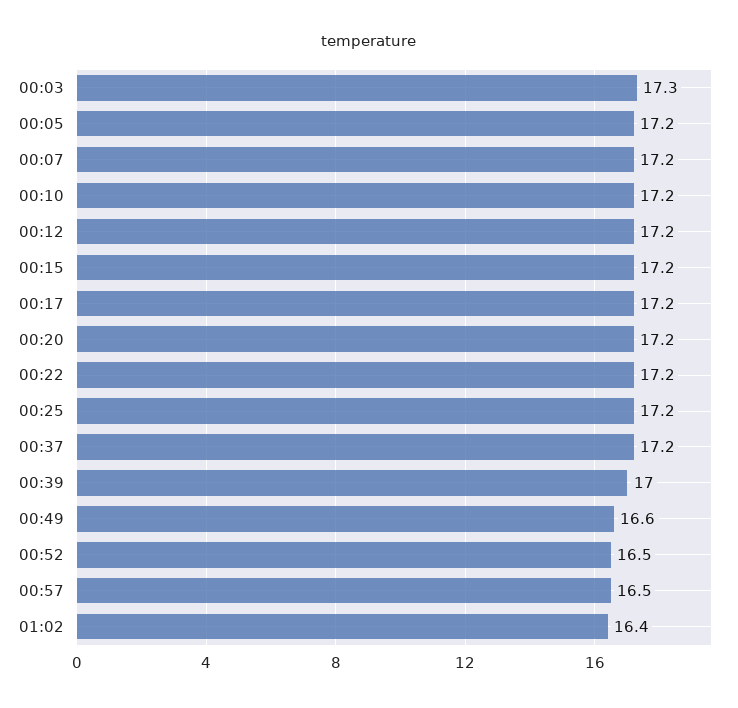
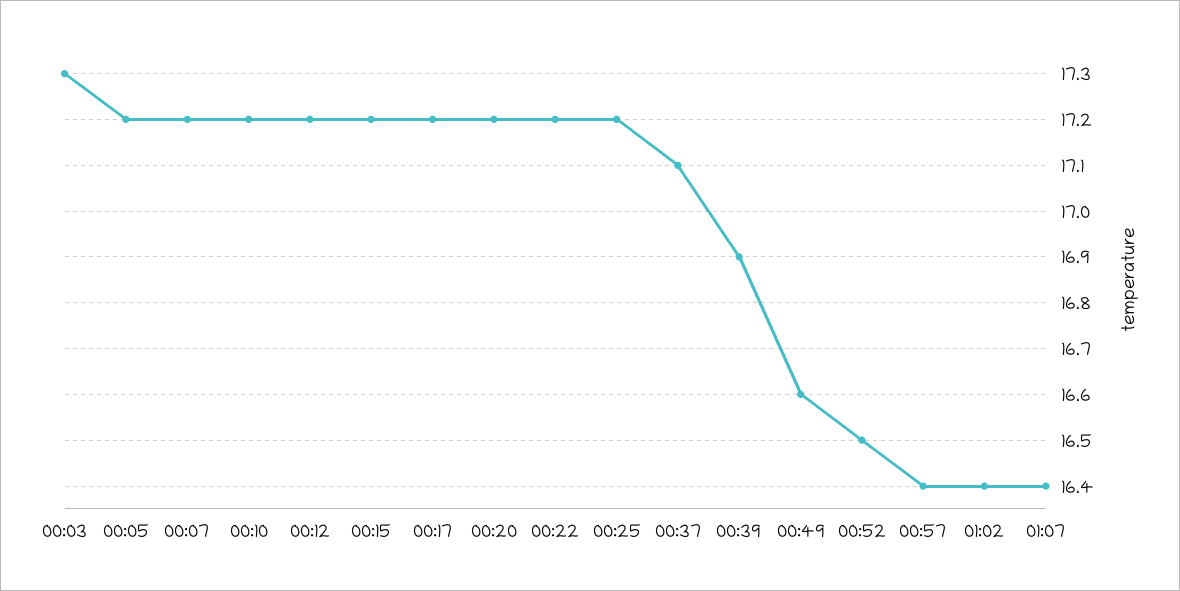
00:37: 17.2 -> 17.1
00:39: 17 -> 16.9
00:57: 16.5 -> 16.4
01:07: none -> 16.4

